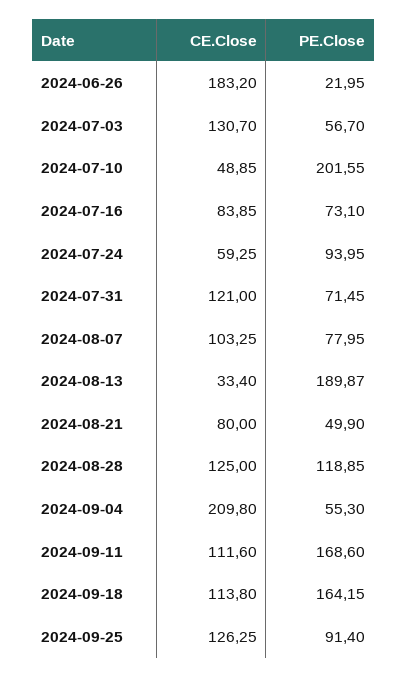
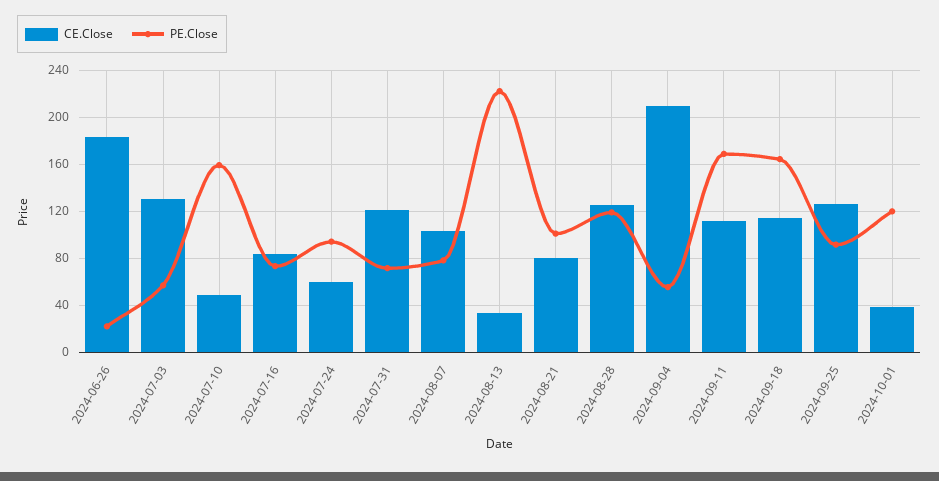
PE.Close, 2024-07-10: 201.55 -> 160
PE.Close, 2024-08-13: 189.87 -> 220
PE.Close, 2024-08-21: 49.9 -> 100
CE.Close, 2024-10-01: none -> 40
PE.Close, 2024-10-01: none -> 120

